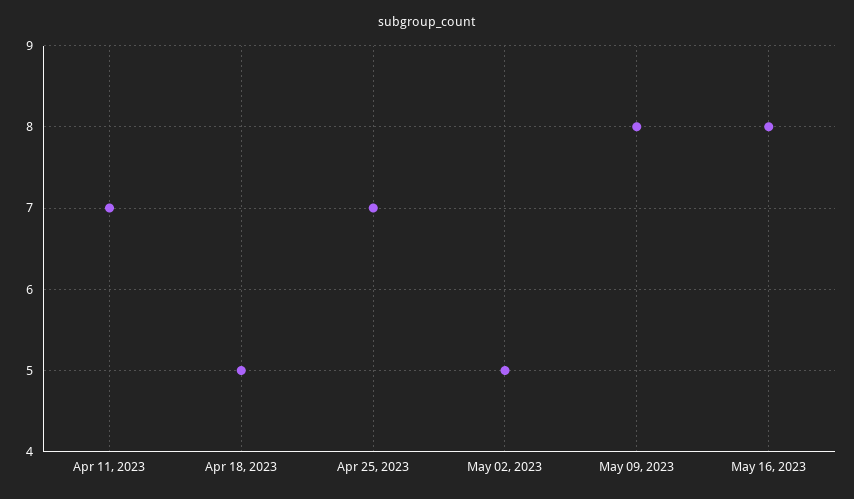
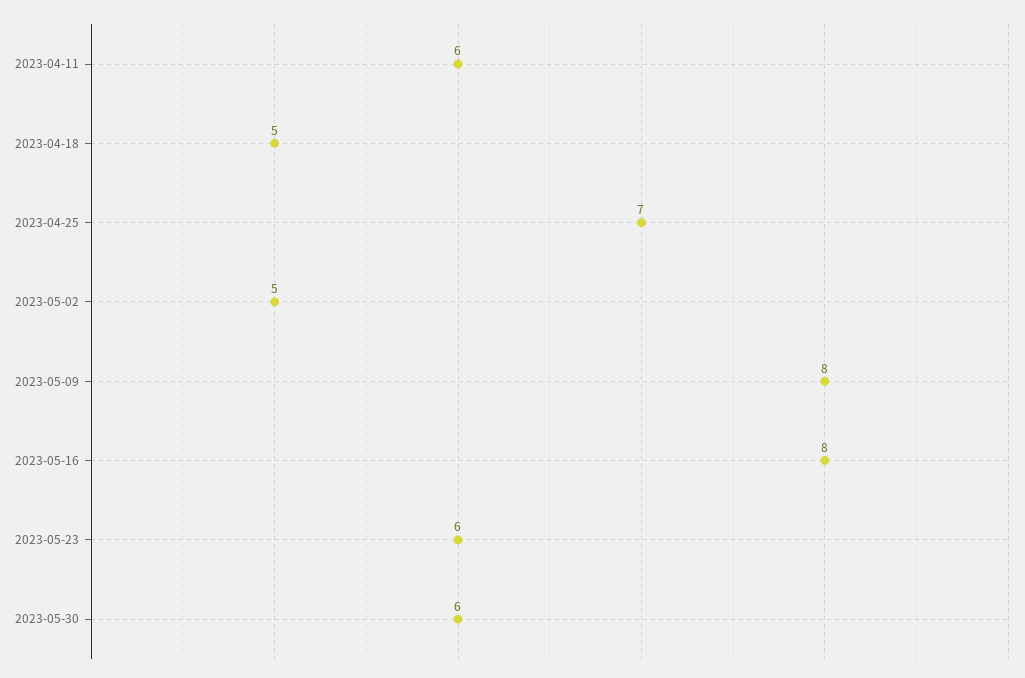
Apr 11, 2023: 7 -> 6
2023-05-23: none -> 6
2023-05-30: none -> 6

